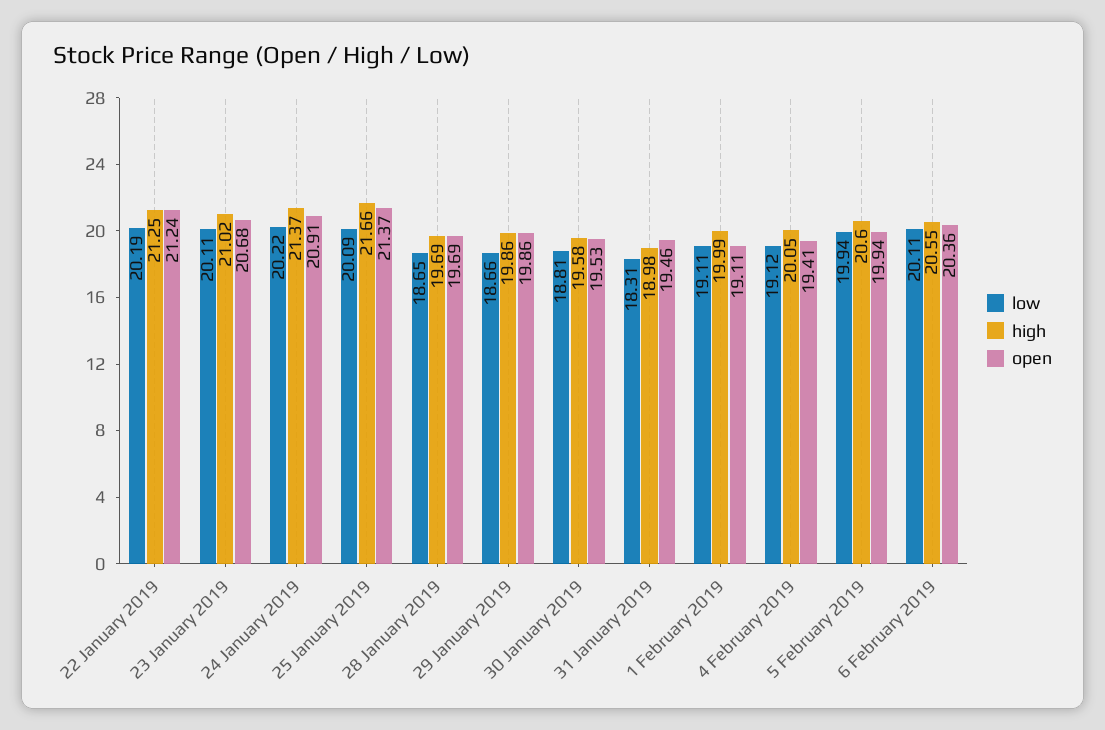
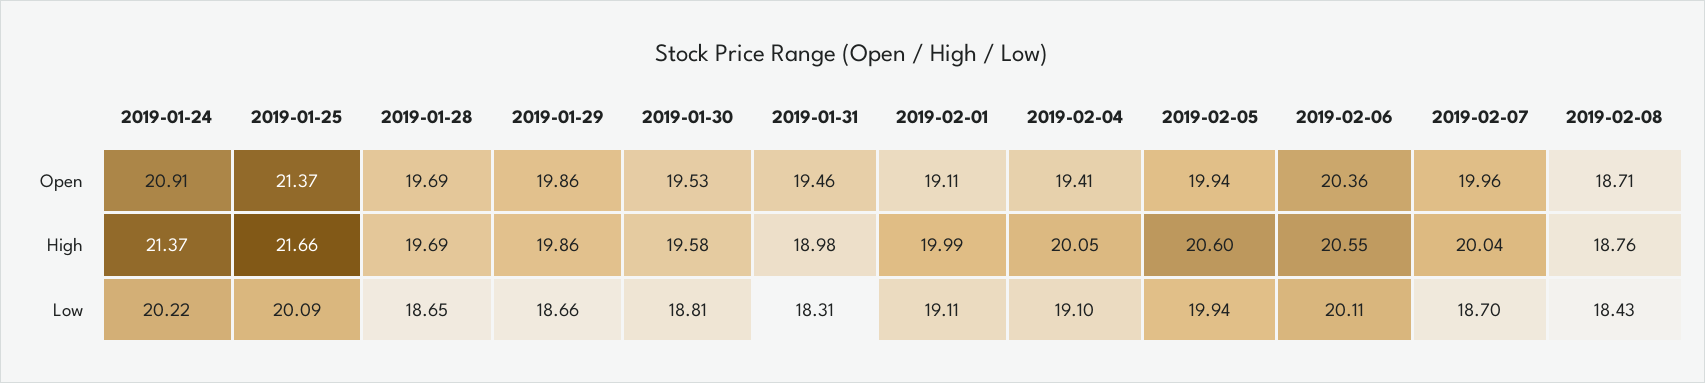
low, 22 January 2019: 20.19 -> none
high, 22 January 2019: 21.25 -> none
open, 22 January 2019: 21.24 -> none
low, 23 January 2019: 20.11 -> none
high, 23 January 2019: 21.02 -> none
open, 23 January 2019: 20.68 -> none
low, 4 February 2019: 19.12 -> 19.1
open, 2019-02-07: none -> 19.96
open, 2019-02-08: none -> 18.71
high, 2019-02-07: none -> 20.04
high, 2019-02-08: none -> 18.76
low, 2019-02-07: none -> 18.7
low, 2019-02-08: none -> 18.43

